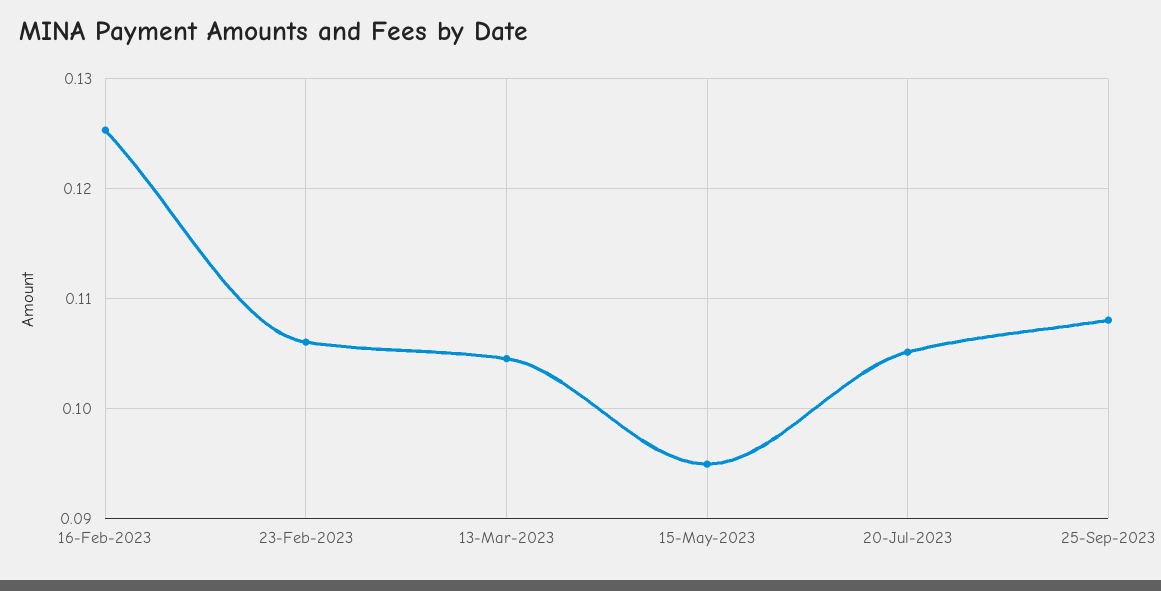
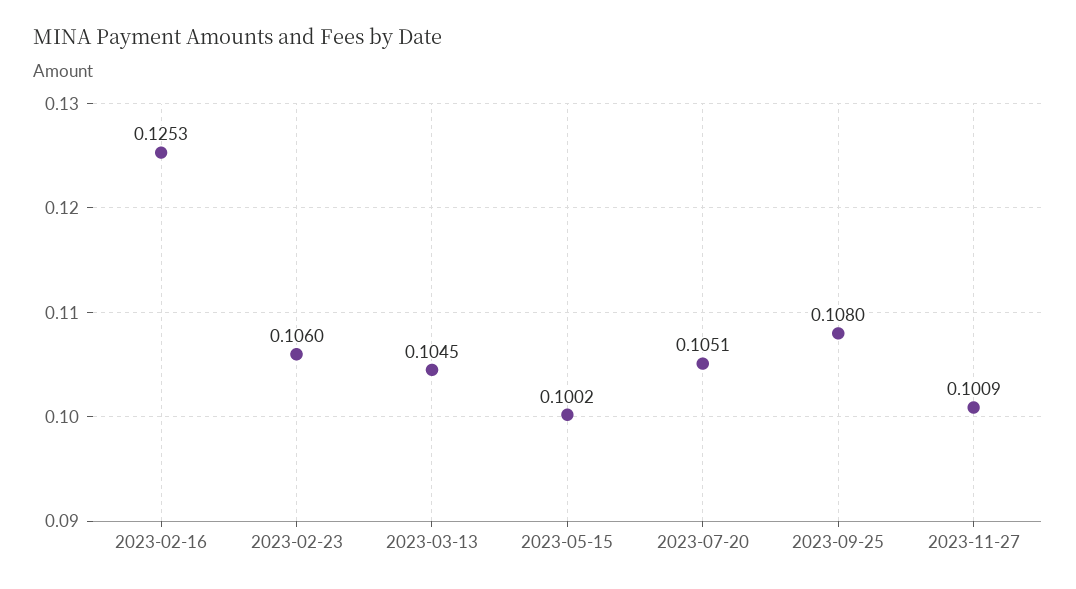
15-May-2023: 0.095 -> 0.1002
2023-11-27: none -> 0.1009

